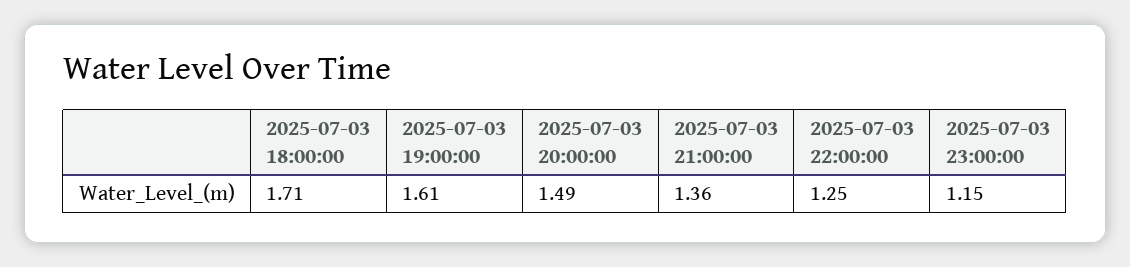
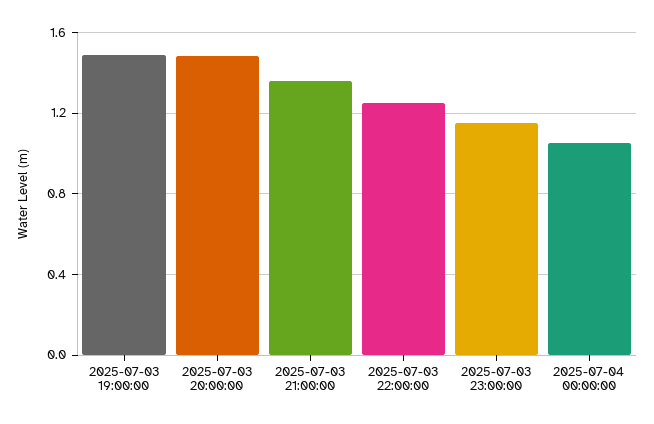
2025-07-03 18:00:00: 1.71 -> none
2025-07-03 19:00:00: 1.61 -> 1.5
2025-07-04 00:00:00: none -> 1.05

